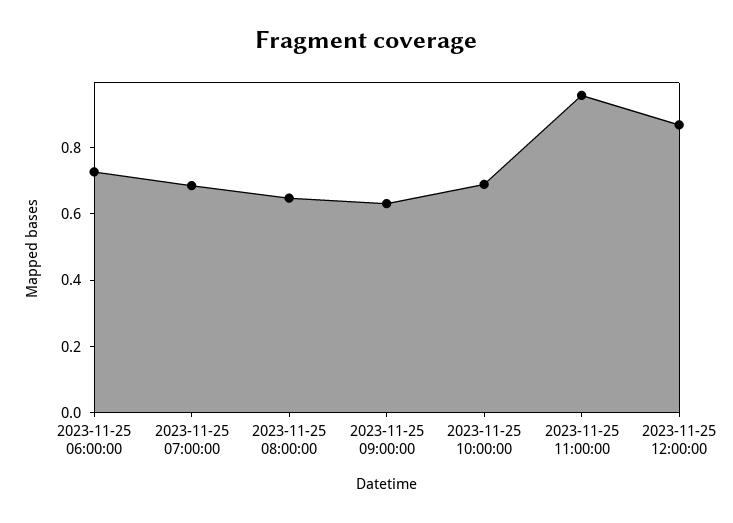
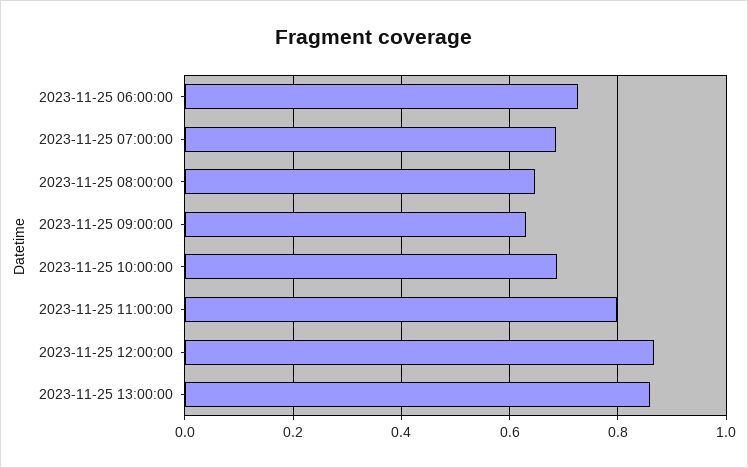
2023-11-25 11:00:00: 0.95 -> 0.8
2023-11-25 13:00:00: none -> 0.86

